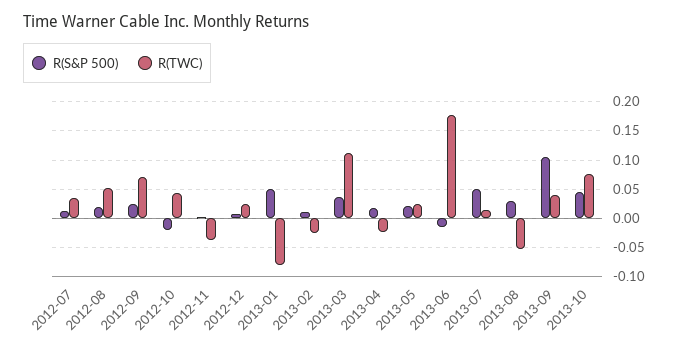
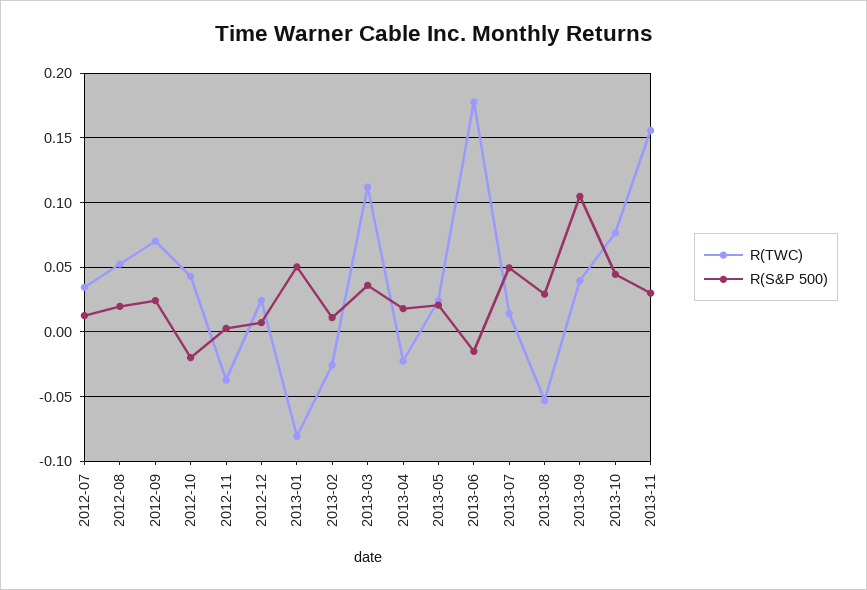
R(TWC), 2013-11: none -> 0.155
R(S&P 500), 2013-11: none -> 0.03

